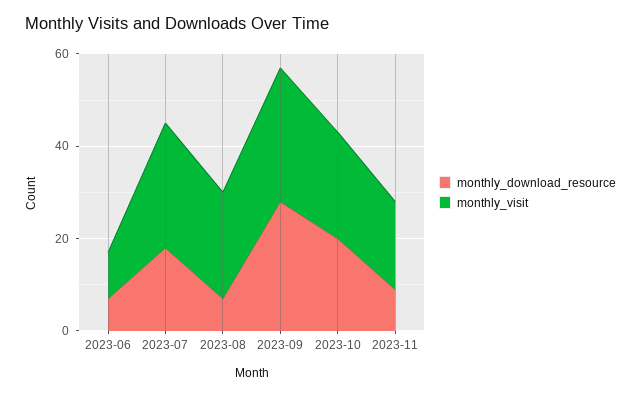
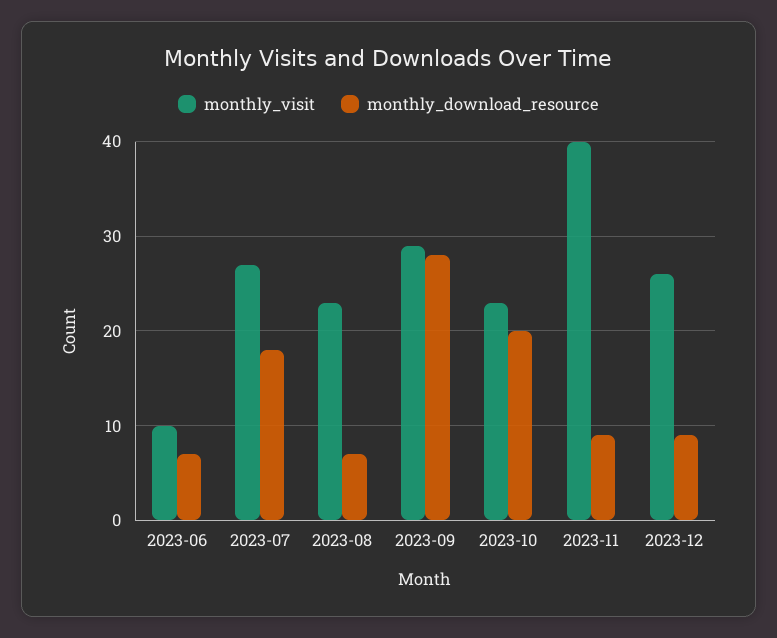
monthly_visit, 2023-11: 20 -> 40
monthly_visit, 2023-12: none -> 26
monthly_download_resource, 2023-12: none -> 9

